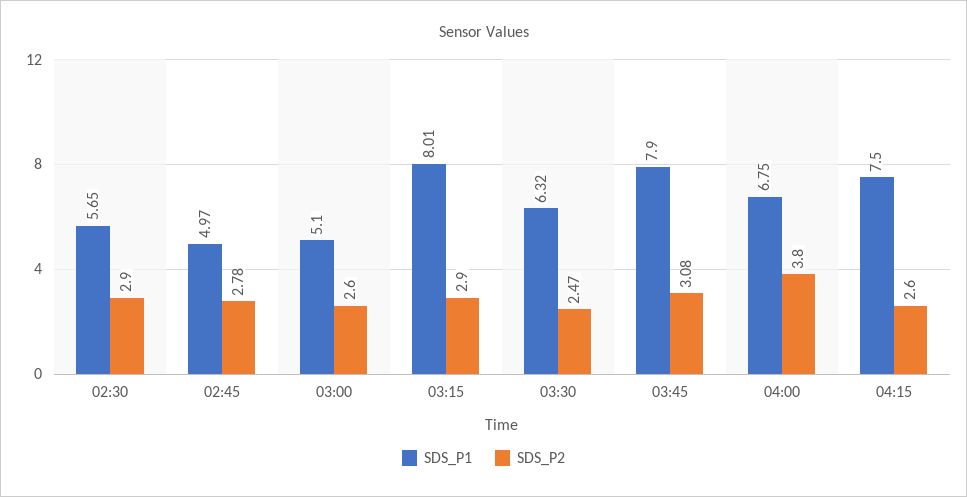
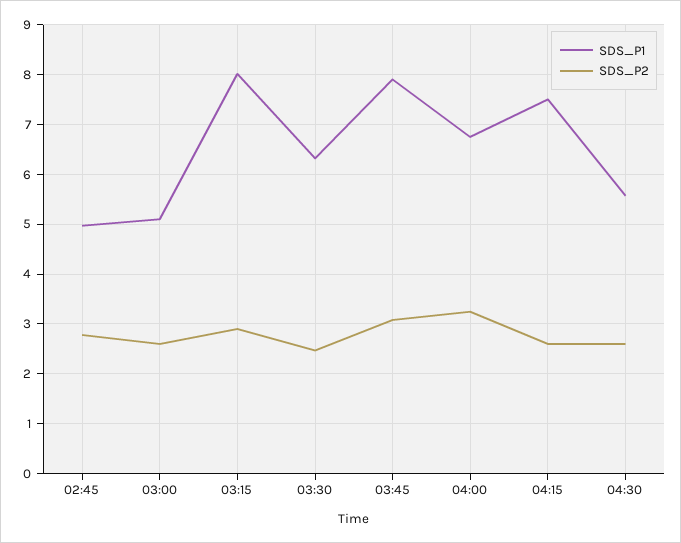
SDS_P1, 02:30: 5.65 -> none
SDS_P2, 02:30: 2.9 -> none
SDS_P2, 04:00: 3.8 -> 3.2
SDS_P1, 04:30: none -> 5.6
SDS_P2, 04:30: none -> 2.6

